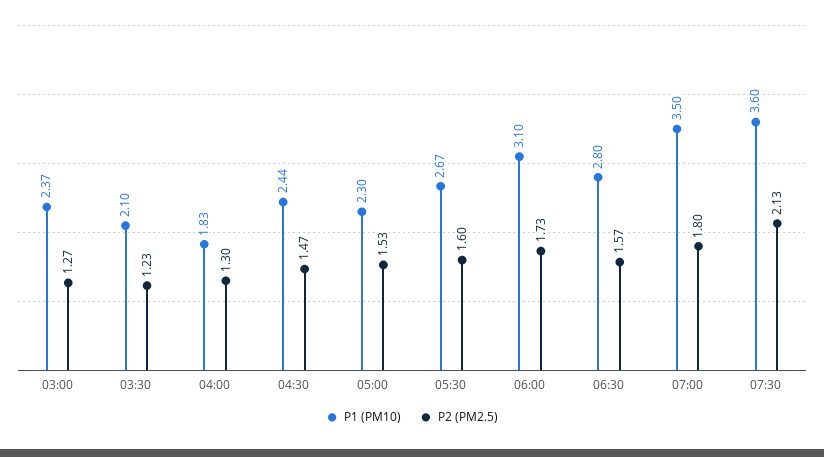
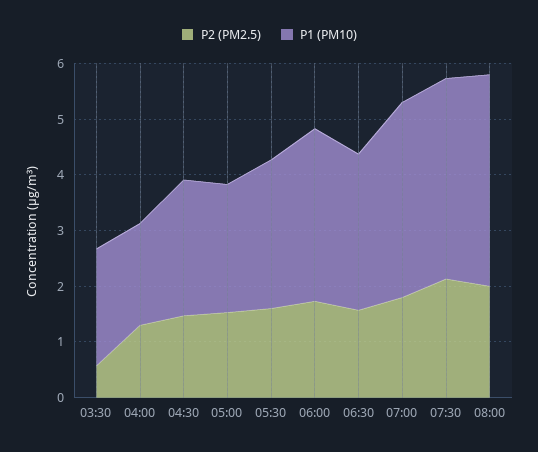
P1 (PM10), 03:00: 2.37 -> none
P2 (PM2.5), 03:00: 1.27 -> none
P2 (PM2.5), 03:30: 1.23 -> 0.6
P2 (PM2.5), 08:00: none -> 2
P1 (PM10), 08:00: none -> 3.8

